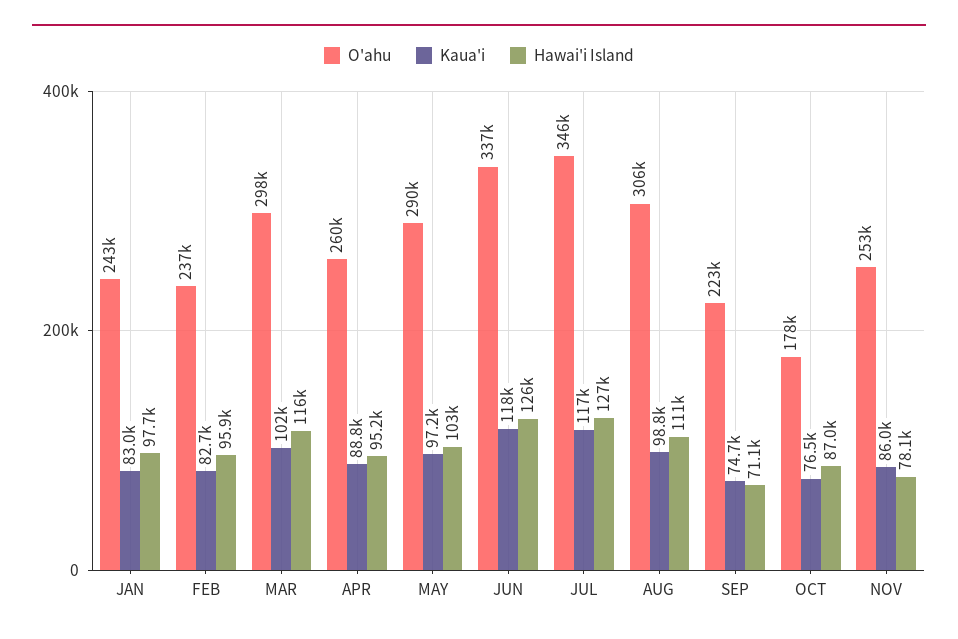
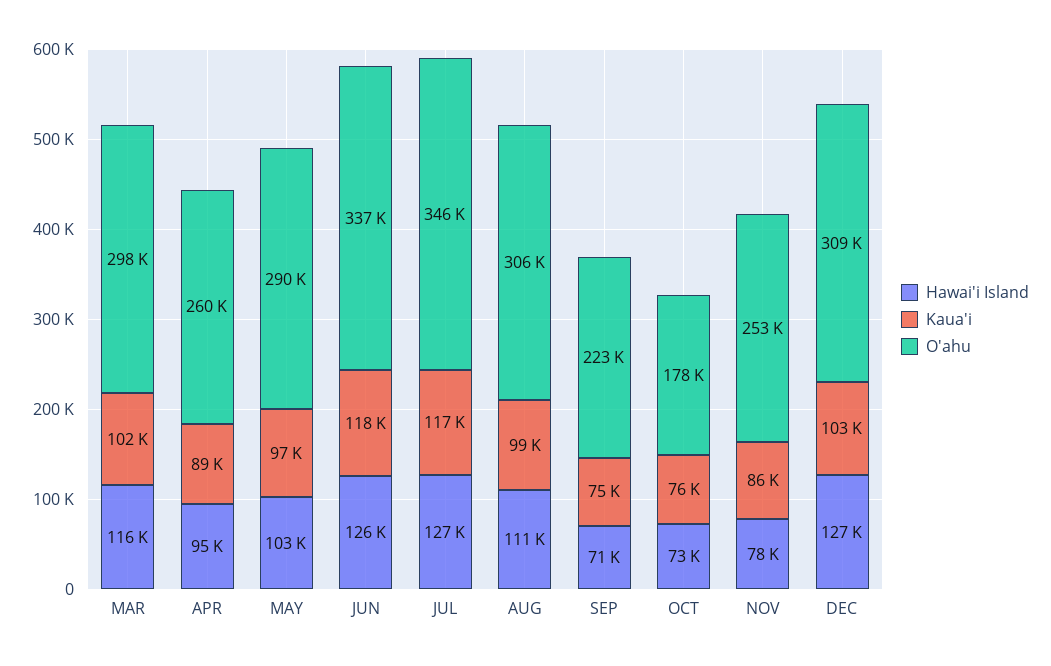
O'ahu, JAN: 243000 -> none
Kaua'i, JAN: 83000 -> none
Hawai'i Island, JAN: 97700 -> none
O'ahu, FEB: 237000 -> none
Kaua'i, FEB: 82700 -> none
Hawai'i Island, FEB: 95900 -> none
Hawai'i Island, OCT: 87000 -> 73000
Hawai'i Island, DEC: none -> 127000
Kaua'i, DEC: none -> 103000
O'ahu, DEC: none -> 309000

